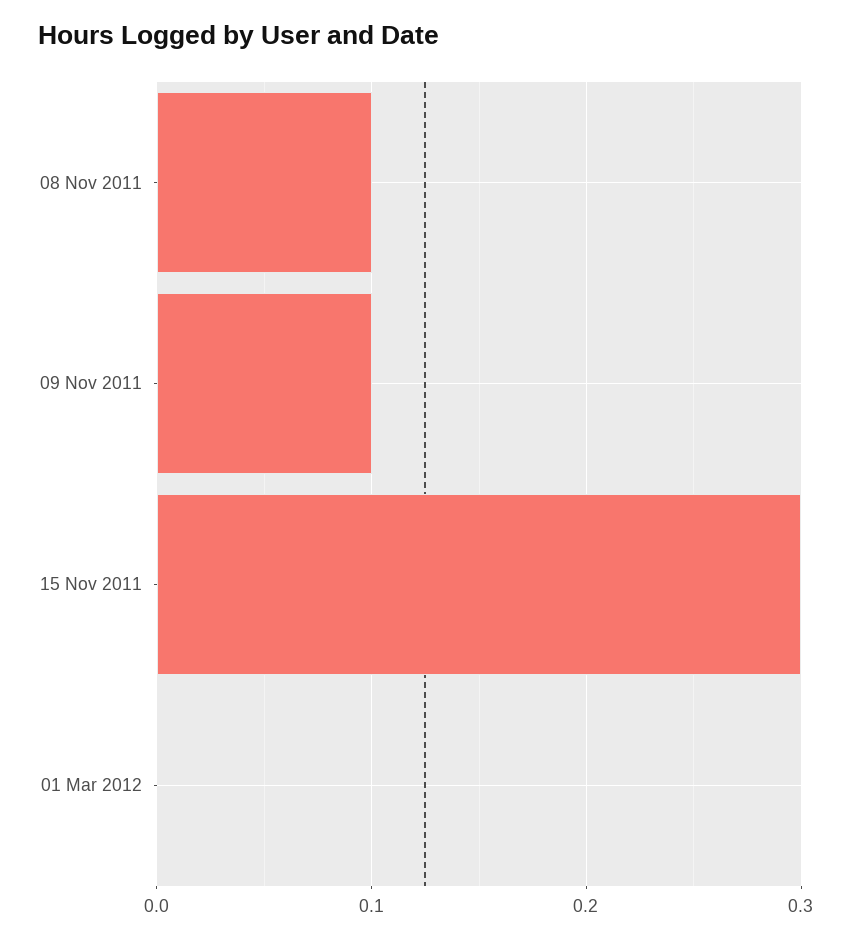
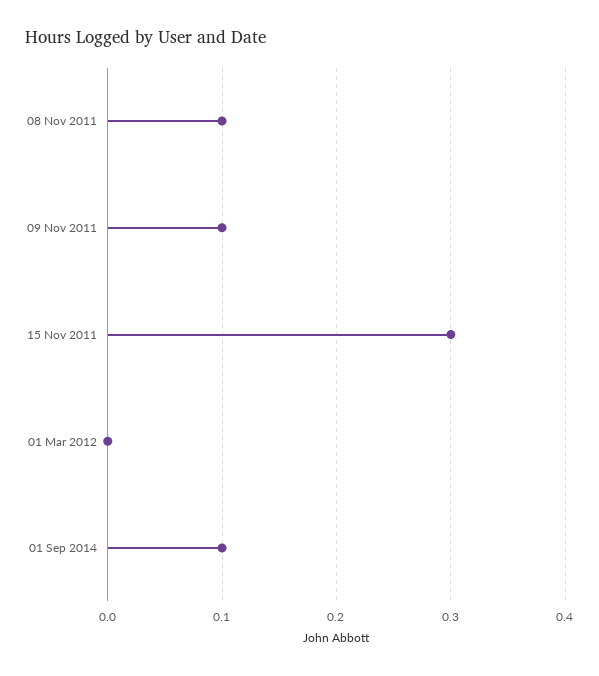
01 Sep 2014: none -> 0.1

